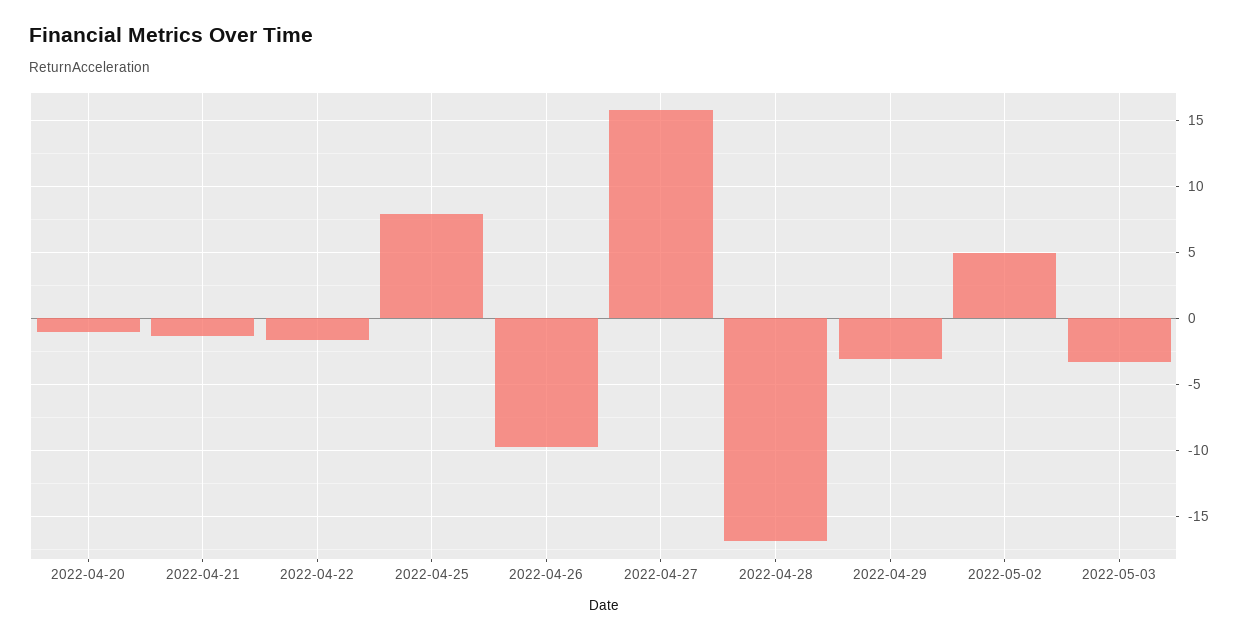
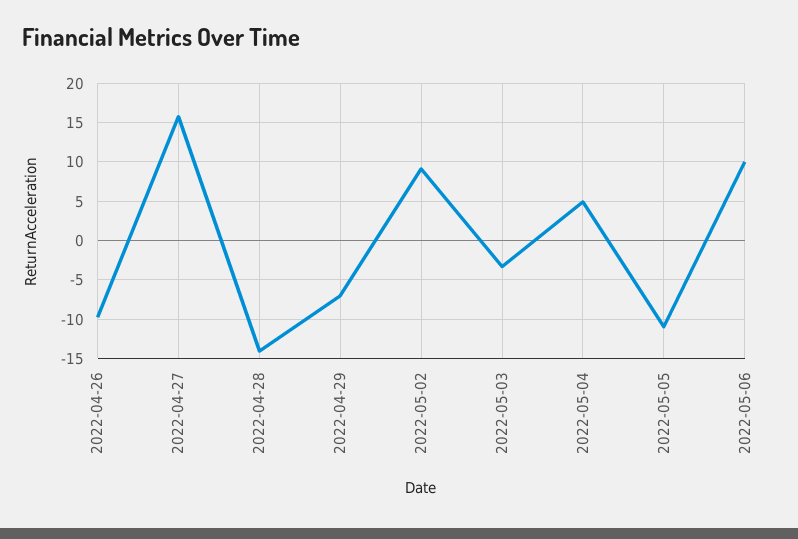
2022-04-20: -1 -> none
2022-04-21: -1.5 -> none
2022-04-22: -1.5 -> none
2022-04-25: 8 -> none
2022-04-28: -17 -> -14
2022-04-29: -3 -> -7
2022-05-02: 5 -> 9
2022-05-04: none -> 5
2022-05-05: none -> -11
2022-05-06: none -> 10

